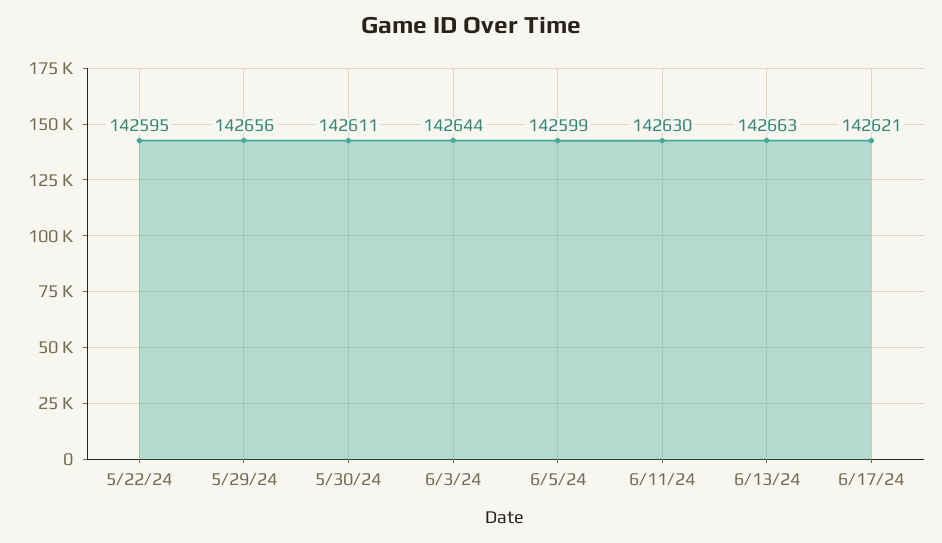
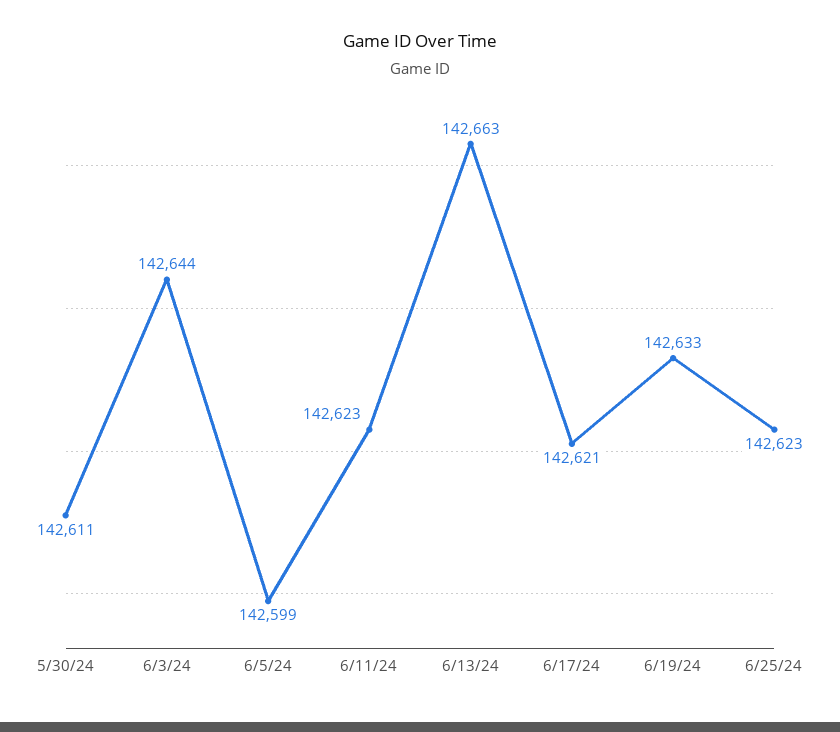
5/22/24: 142595 -> none
5/29/24: 142656 -> none
6/11/24: 142630 -> 142623
6/19/24: none -> 142633
6/25/24: none -> 142623

